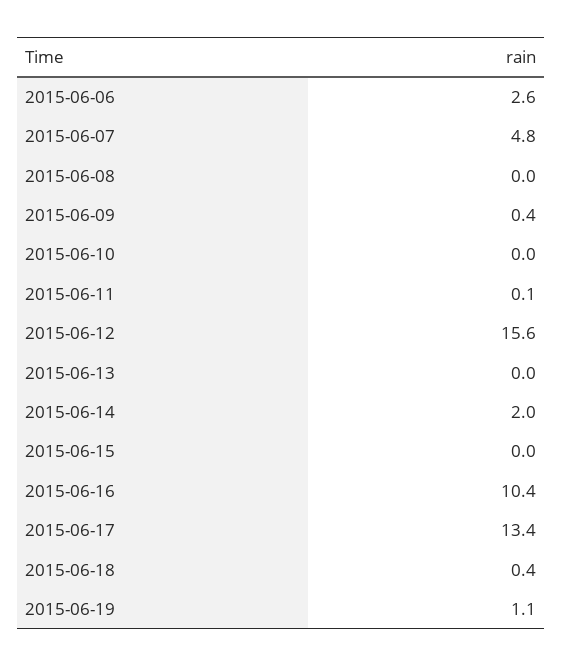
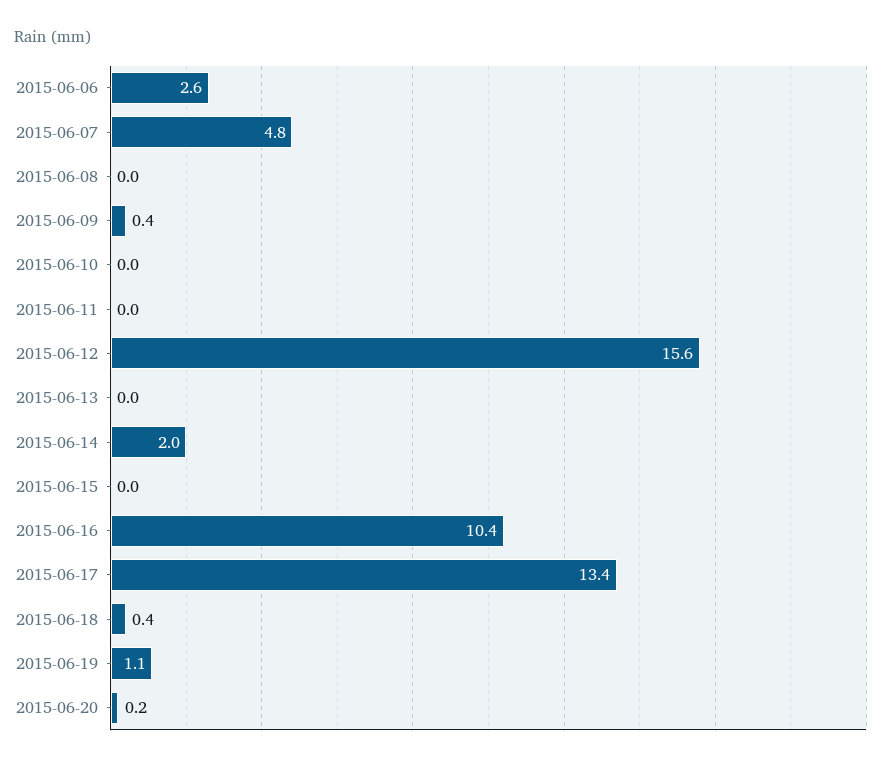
2015-06-11: 0.1 -> 0
2015-06-20: none -> 0.2

